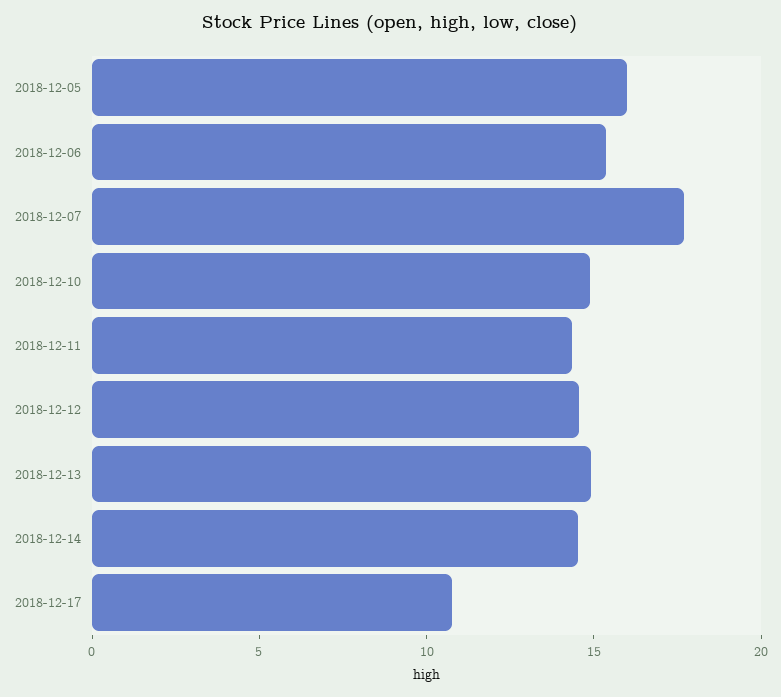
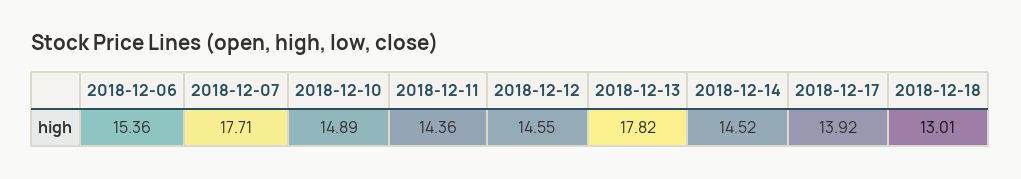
2018-12-05: 16 -> none
2018-12-13: 15 -> 17.82
2018-12-17: 11 -> 13.92
2018-12-18: none -> 13.01

